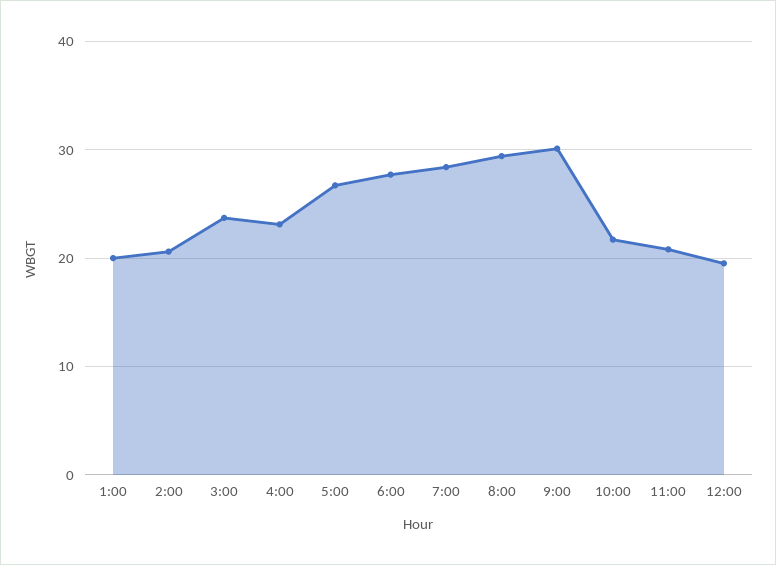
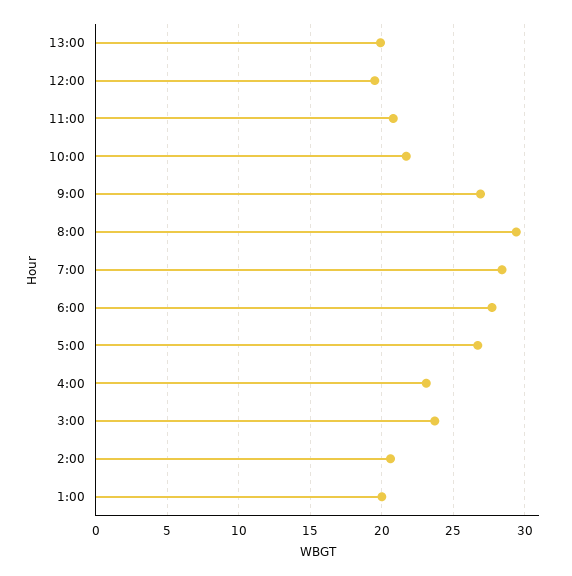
9:00: 30 -> 27
13:00: none -> 20

